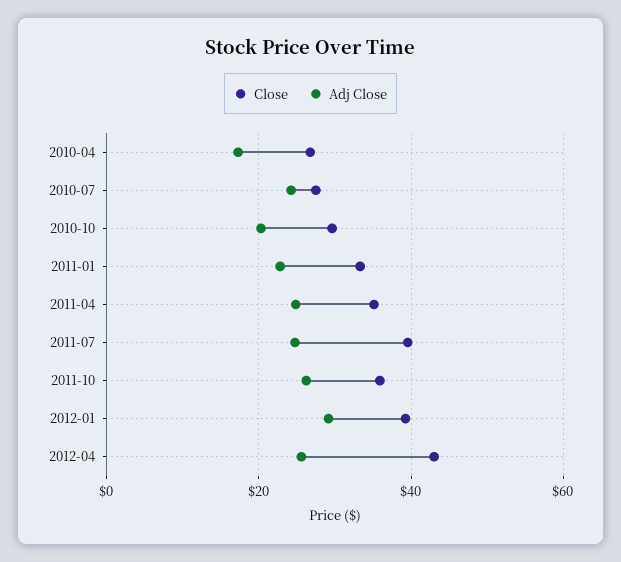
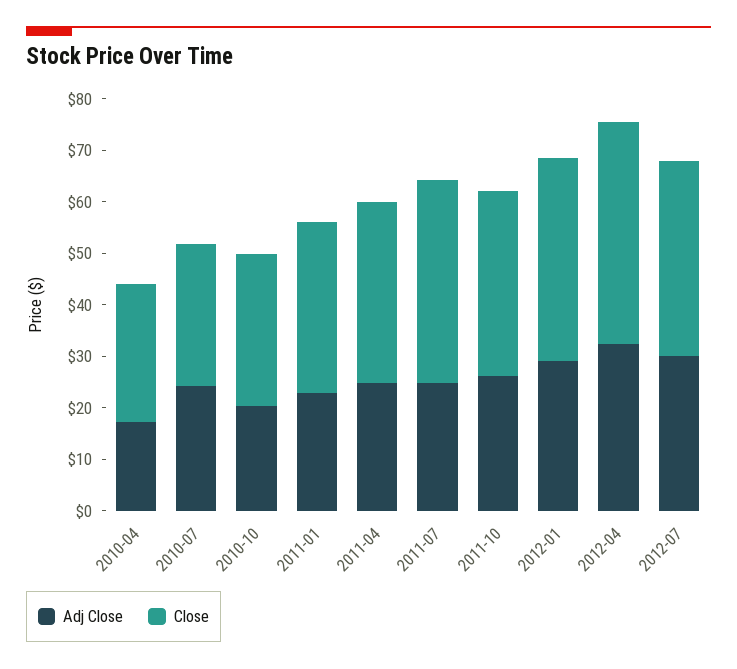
Adj Close, 2012-04: 26 -> 32
Adj Close, 2012-07: none -> 30
Close, 2012-07: none -> 38

